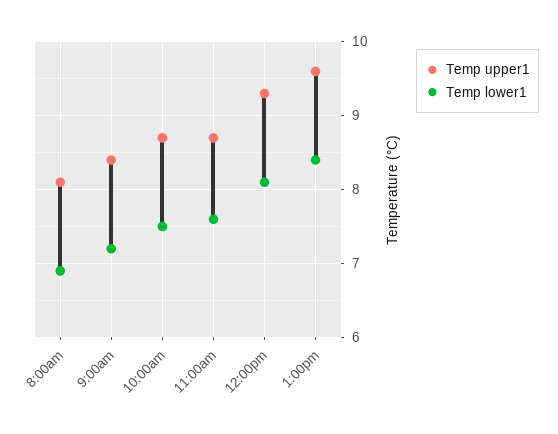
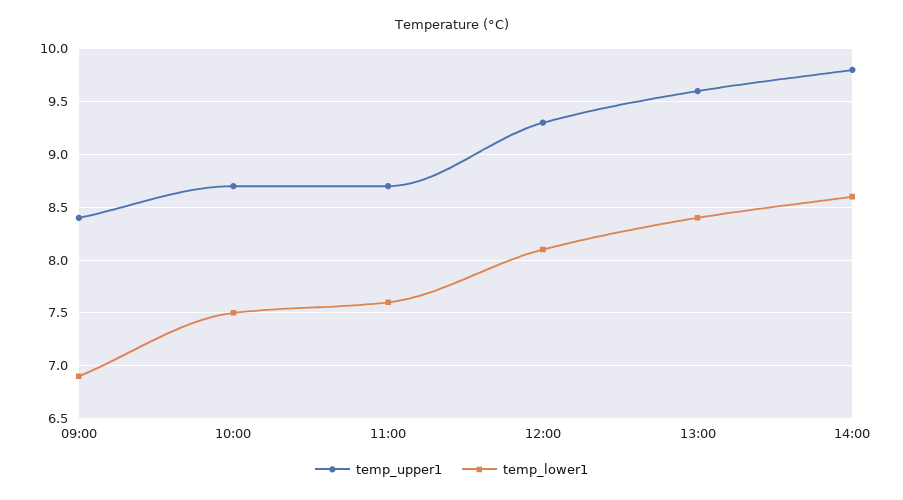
Temp upper1, 8:00am: 8.1 -> none
Temp lower1, 8:00am: 6.9 -> none
Temp lower1, 9:00am: 7.2 -> 6.9
Temp upper1, 14:00: none -> 9.8
Temp lower1, 14:00: none -> 8.6

